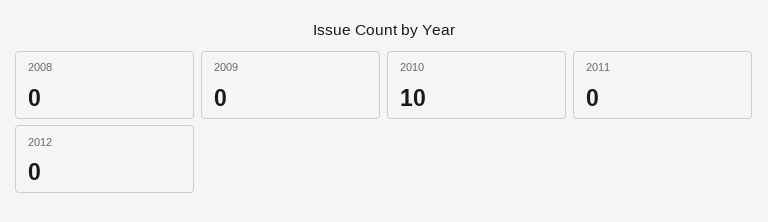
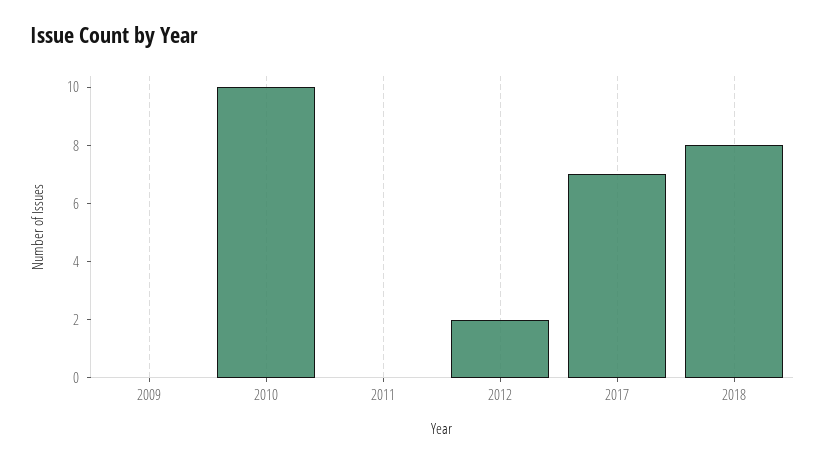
2008: 0 -> none
2012: 0 -> 2
2017: none -> 7
2018: none -> 8

